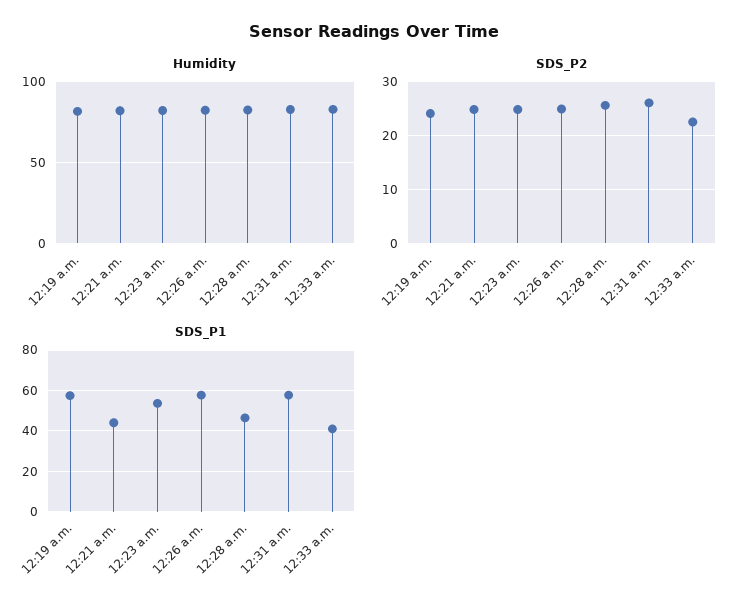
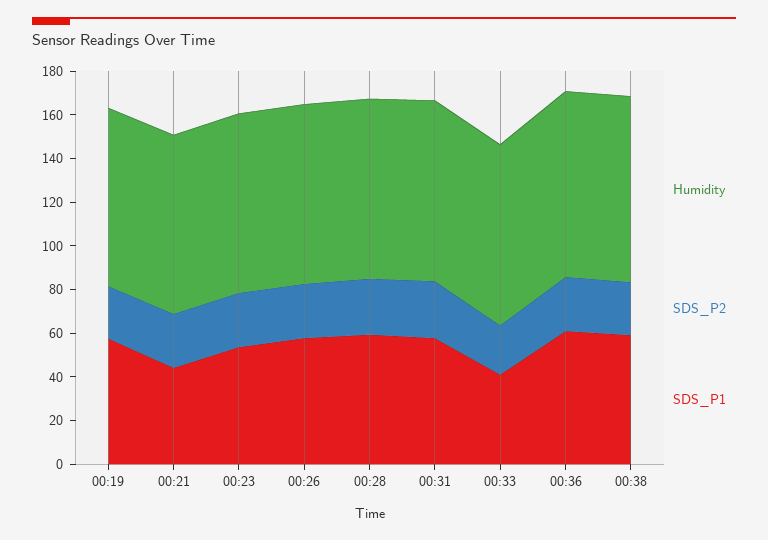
SDS_P1, 12:28 a.m.: 45 -> 60
Humidity, 00:36: none -> 85
SDS_P2, 00:36: none -> 25
SDS_P1, 00:36: none -> 60
Humidity, 00:38: none -> 85
SDS_P2, 00:38: none -> 25
SDS_P1, 00:38: none -> 60

